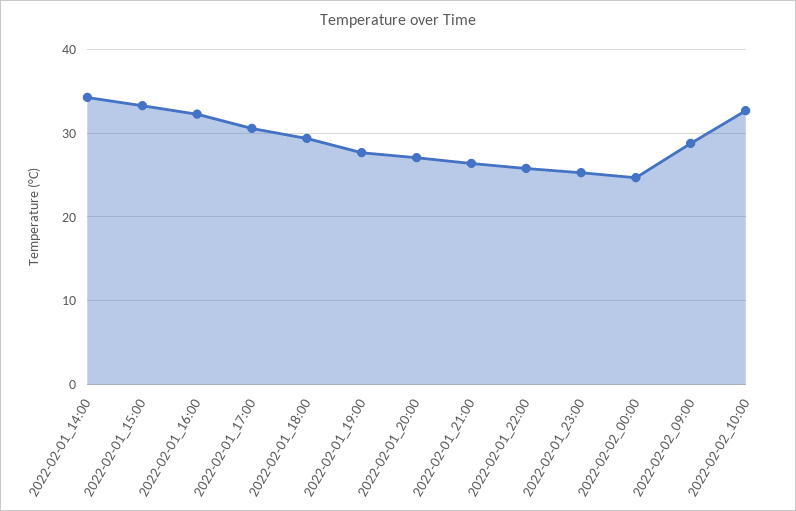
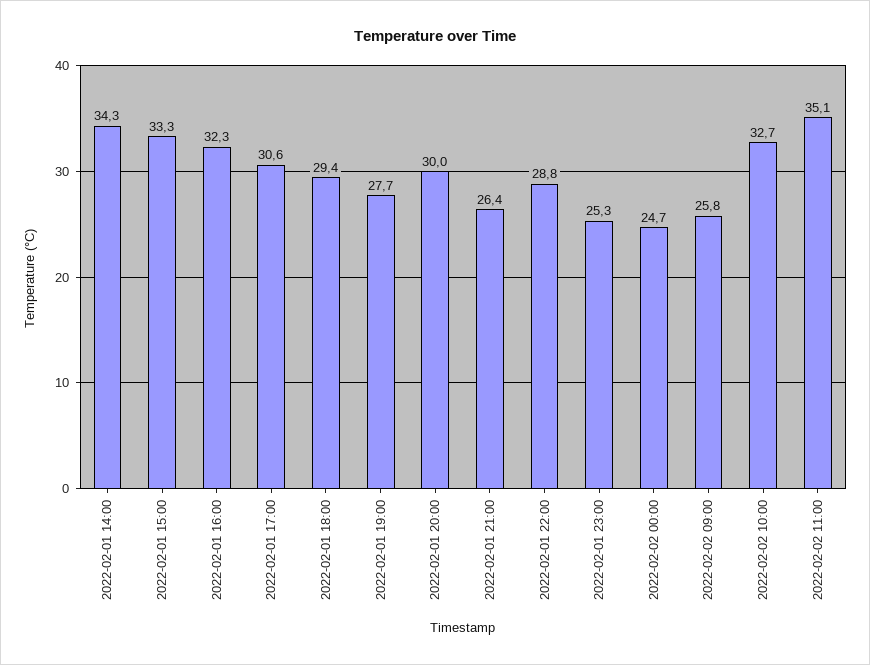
2022-02-01_20:00: 27 -> 30
2022-02-01_22:00: 26 -> 28.8
2022-02-02_09:00: 29 -> 25.8
2022-02-02 11:00: none -> 35.1

